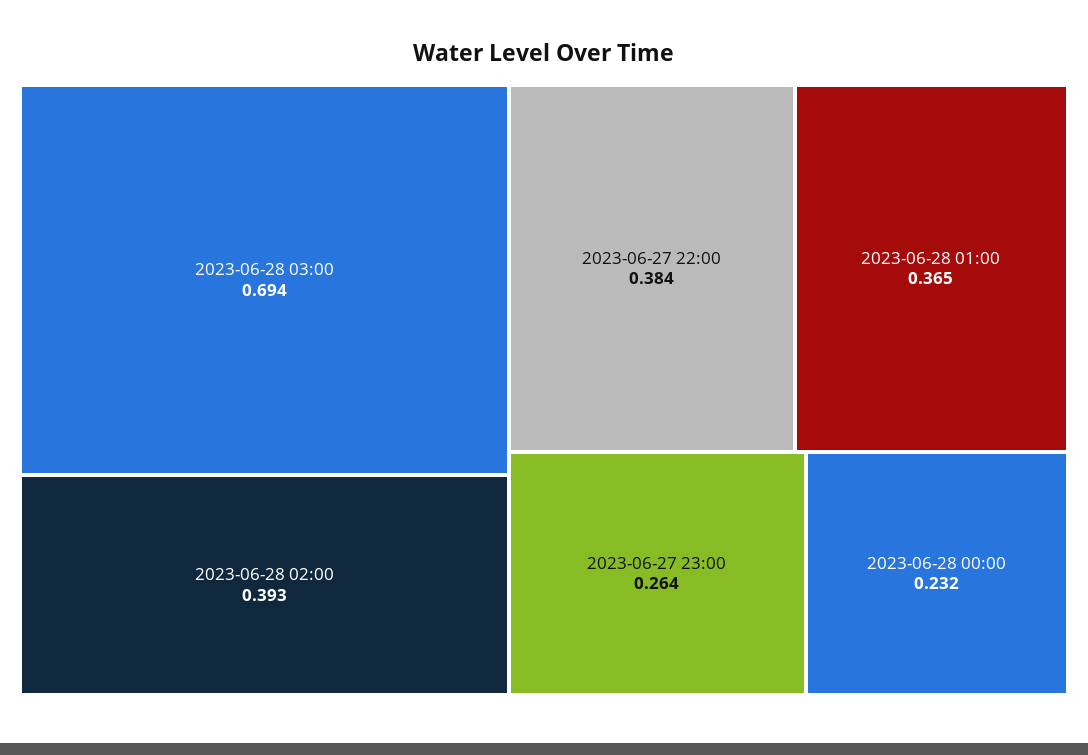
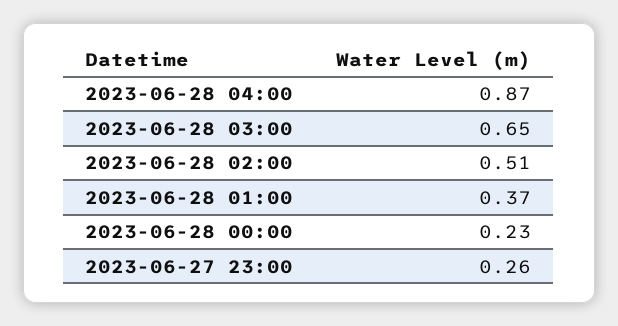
2023-06-28 03:00: 0.694 -> 0.65
2023-06-28 02:00: 0.393 -> 0.51
2023-06-27 22:00: 0.384 -> none
2023-06-28 04:00: none -> 0.87

